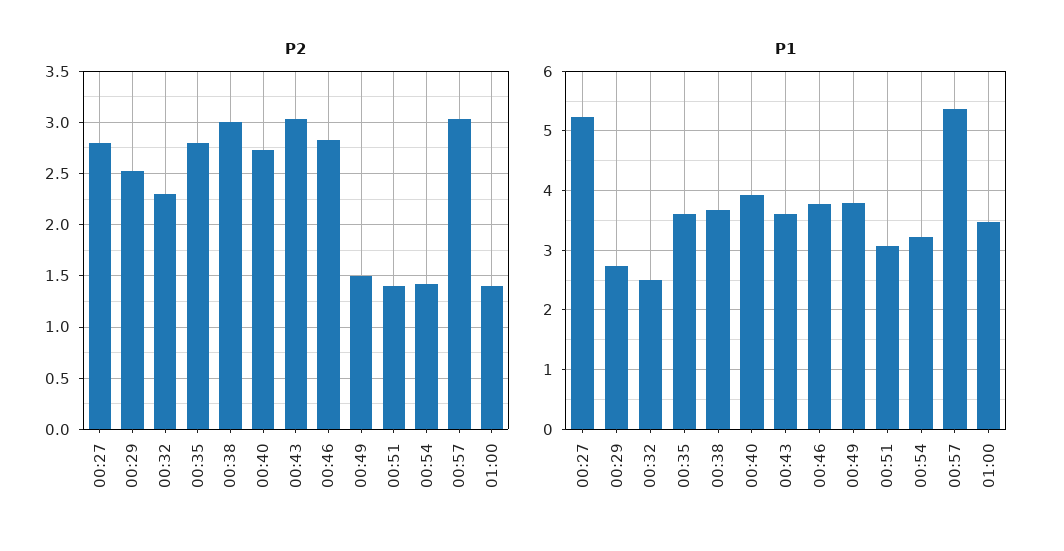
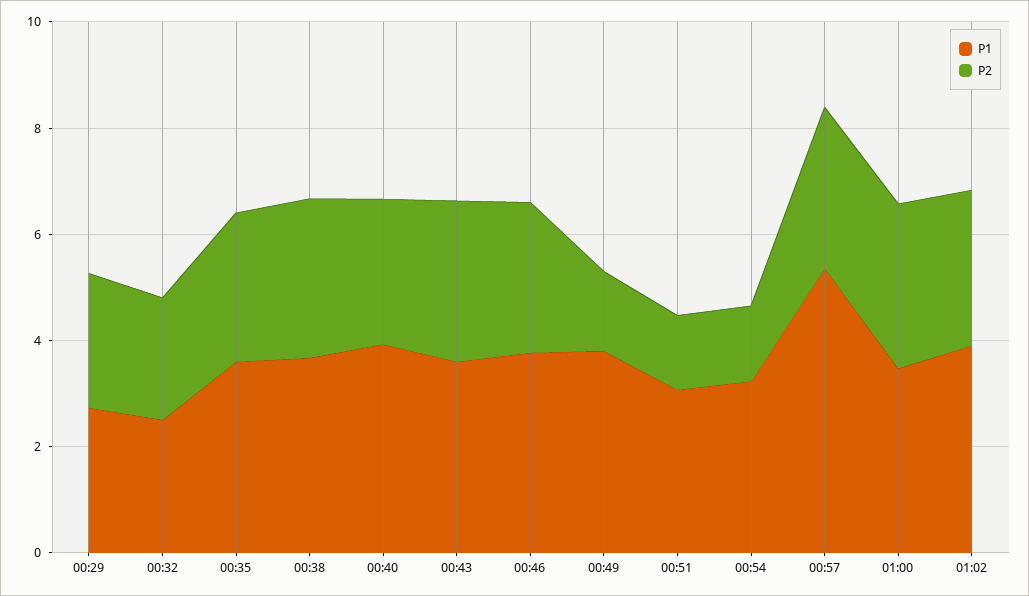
P2, 00:27: 2.8 -> none
P2, 01:00: 1.4 -> 3
P1, 00:27: 5.2 -> none
P1, 01:02: none -> 4
P2, 01:02: none -> 3

